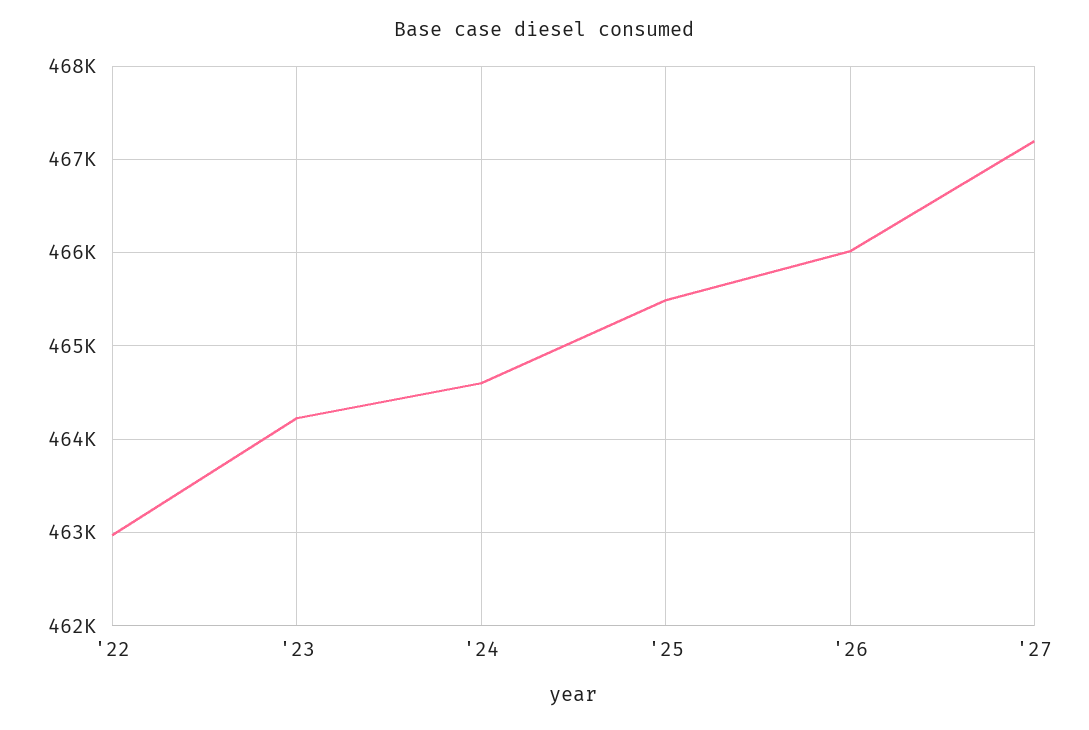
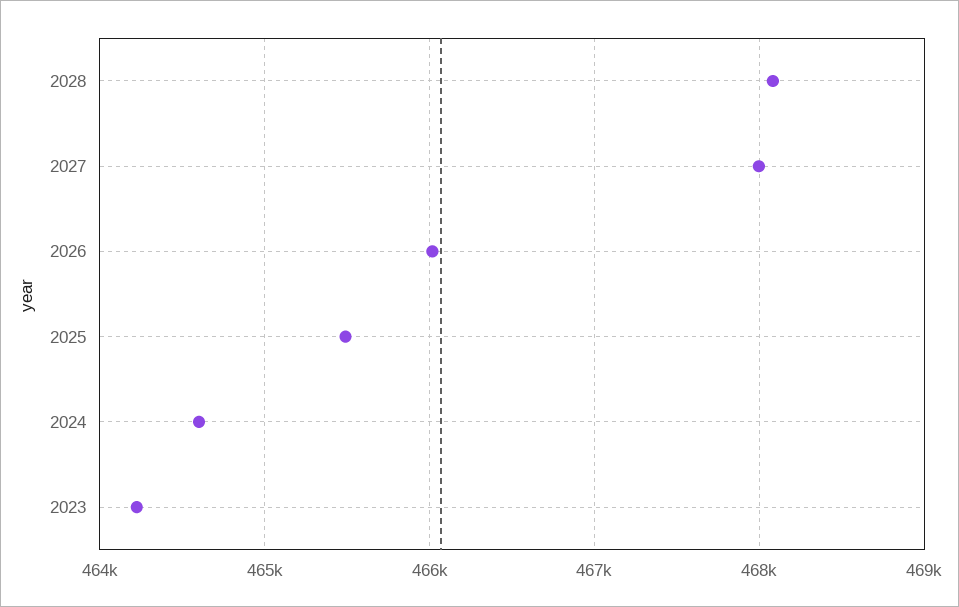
'22: 463000 -> none
'27: 467200 -> 468000
2028: none -> 468100

